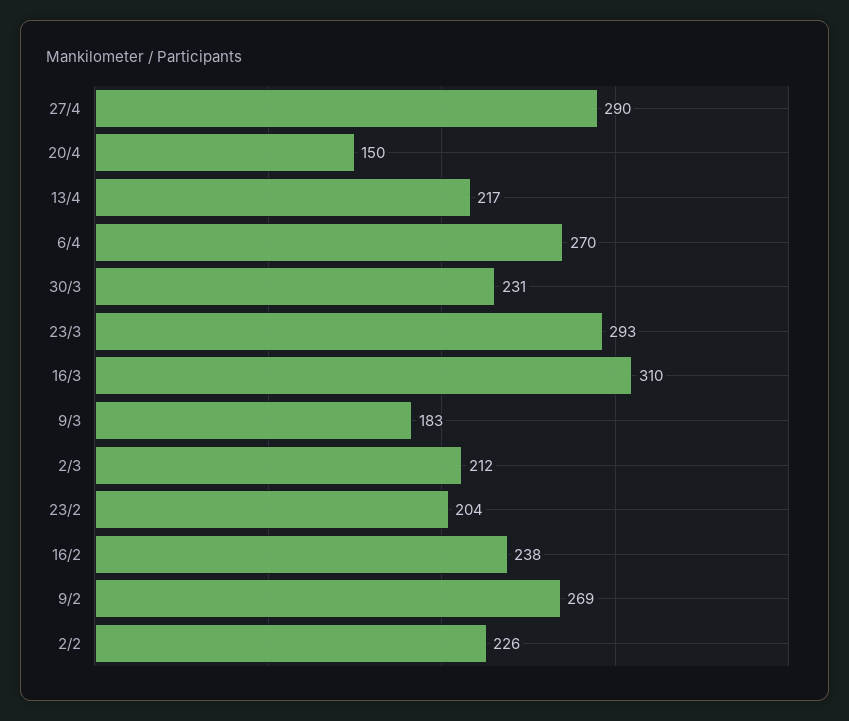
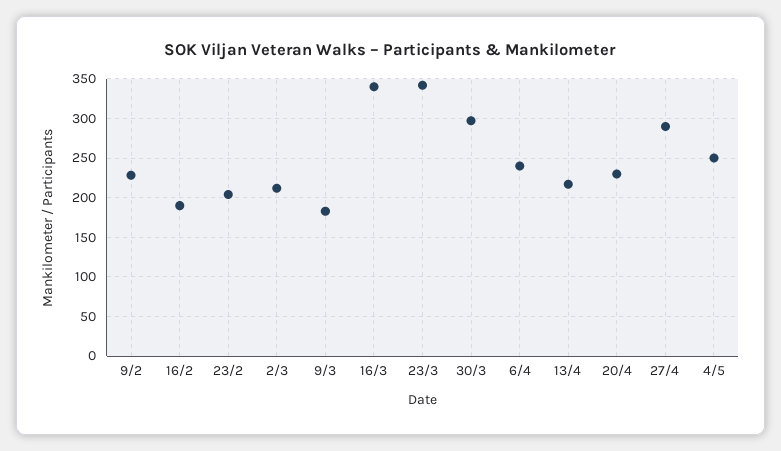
20/4: 150 -> 230
6/4: 270 -> 240
30/3: 231 -> 300
23/3: 293 -> 340
16/3: 310 -> 340
16/2: 238 -> 190
9/2: 269 -> 230
2/2: 226 -> none
4/5: none -> 250

